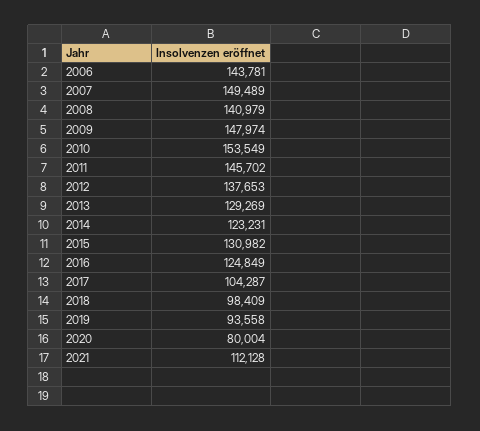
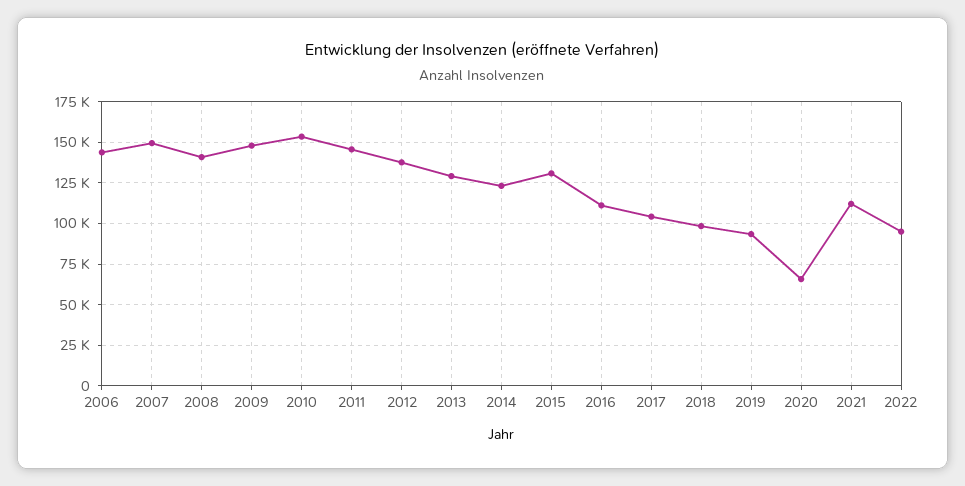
2016: 124849 -> 110000
2020: 80004 -> 65000
2022: none -> 95000

